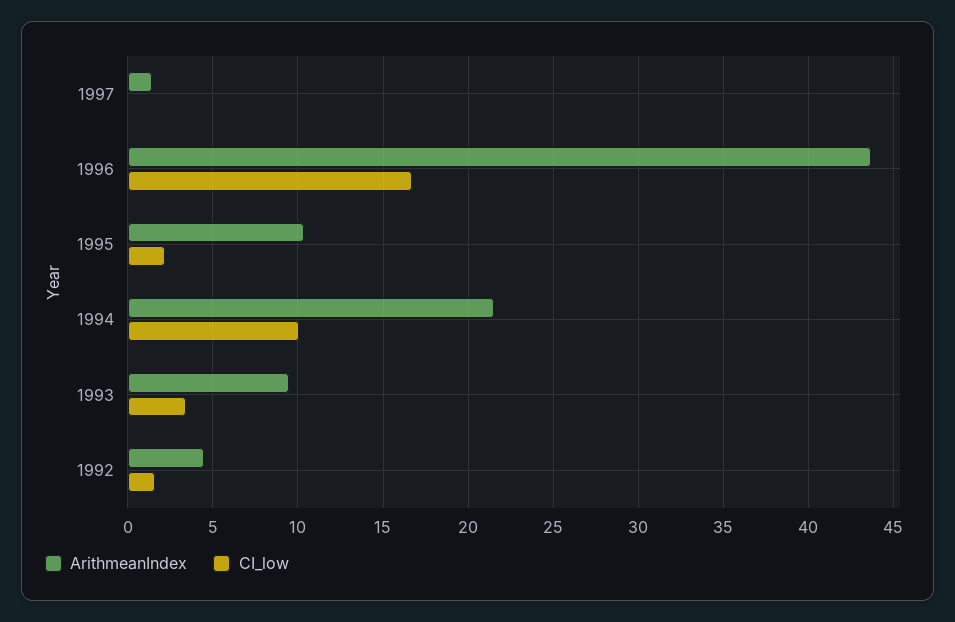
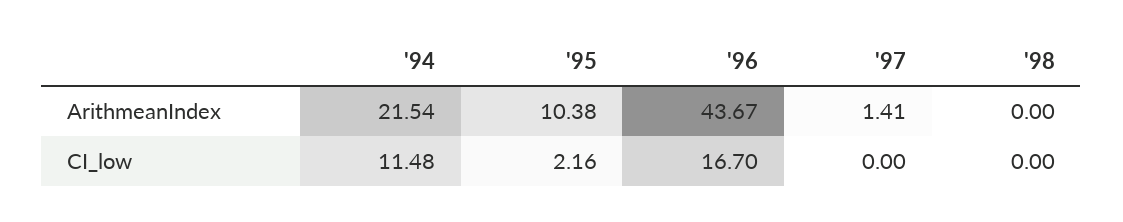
CI_low, 1994: 10 -> 11.48
ArithmeanIndex, 1993: 9.5 -> none
CI_low, 1993: 3.5 -> none
ArithmeanIndex, 1992: 4.5 -> none
CI_low, 1992: 1.5 -> none
ArithmeanIndex, '98: none -> 0
CI_low, '98: none -> 0

